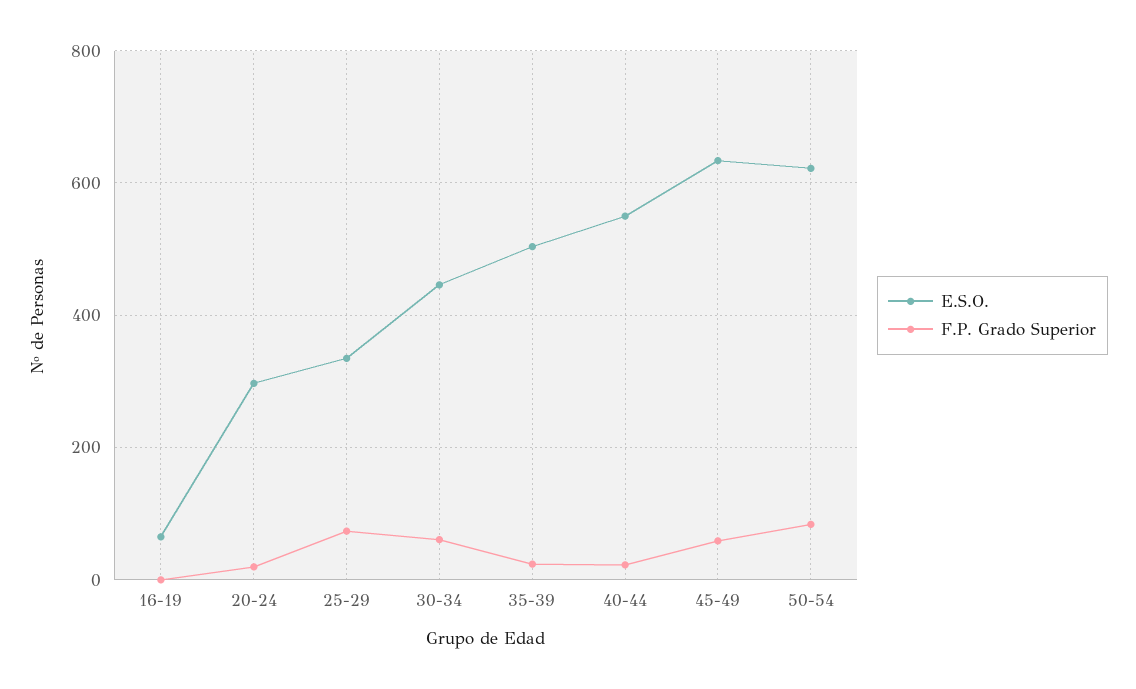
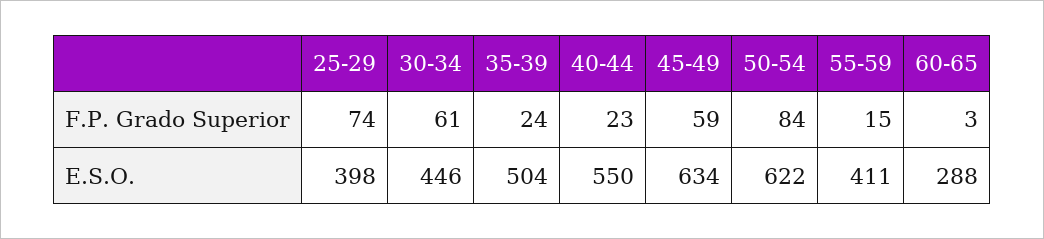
E.S.O., 16-19: 60 -> none
F.P. Grado Superior, 16-19: 0 -> none
E.S.O., 20-24: 300 -> none
F.P. Grado Superior, 20-24: 20 -> none
E.S.O., 25-29: 340 -> 398
F.P. Grado Superior, 55-59: none -> 15
F.P. Grado Superior, 60-65: none -> 3
E.S.O., 55-59: none -> 411
E.S.O., 60-65: none -> 288

